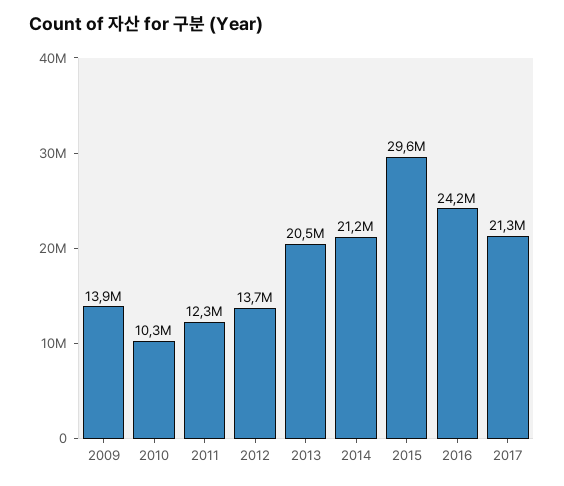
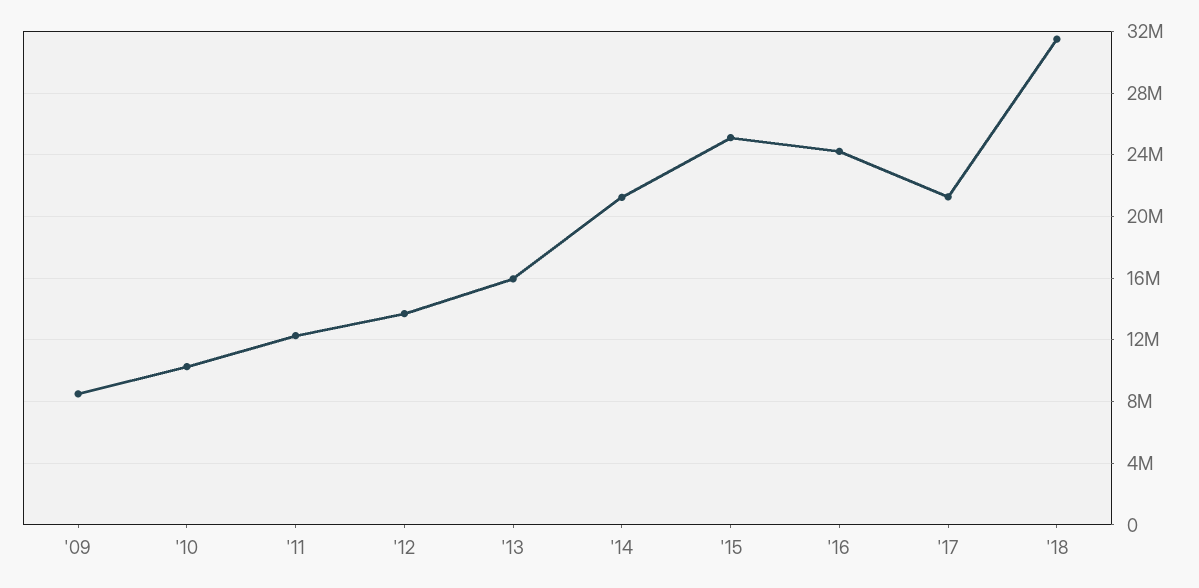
2009: 13900000 -> 8500000
2013: 20500000 -> 16000000
2015: 29600000 -> 25000000
'18: none -> 31500000

